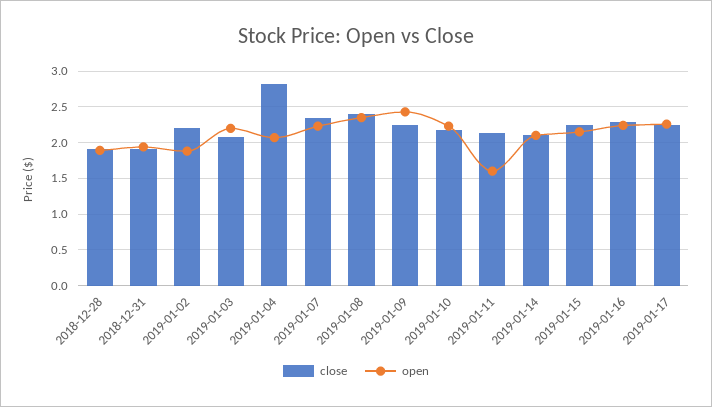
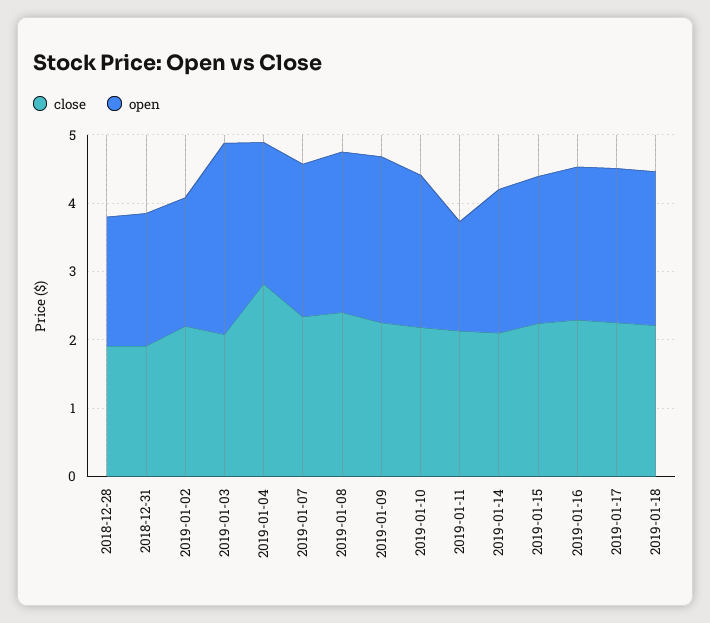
open, 2019-01-03: 2.2 -> 2.8
close, 2019-01-18: none -> 2.2
open, 2019-01-18: none -> 2.2

